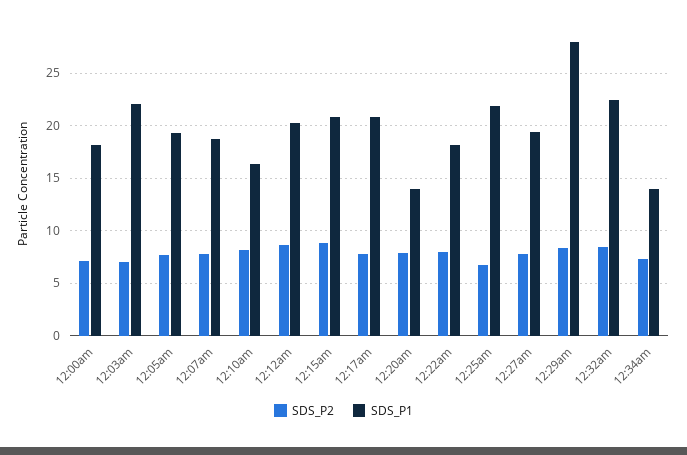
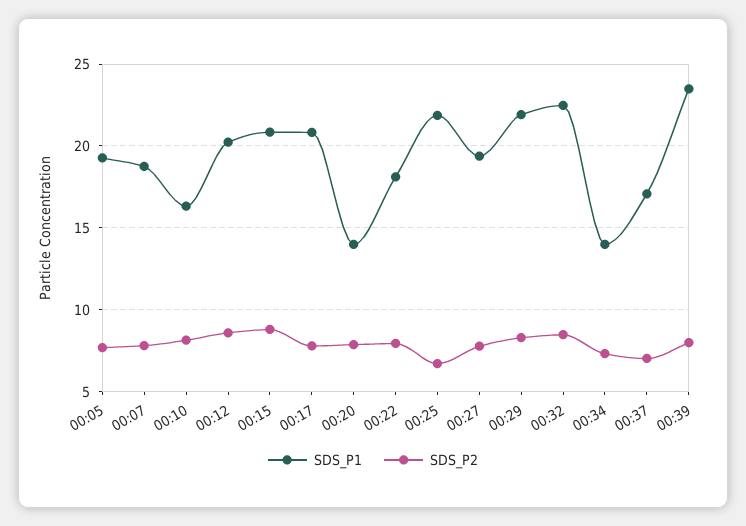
SDS_P2, 12:00am: 7 -> none
SDS_P1, 12:00am: 18 -> none
SDS_P2, 12:03am: 7 -> none
SDS_P1, 12:03am: 22 -> none
SDS_P1, 12:29am: 28 -> 22
SDS_P1, 00:37: none -> 17
SDS_P2, 00:37: none -> 7
SDS_P1, 00:39: none -> 23.5
SDS_P2, 00:39: none -> 8

